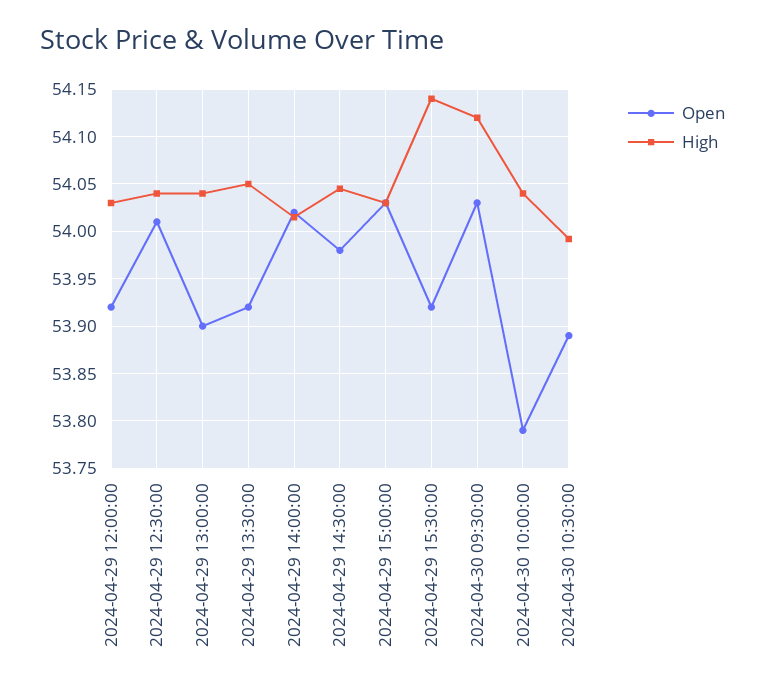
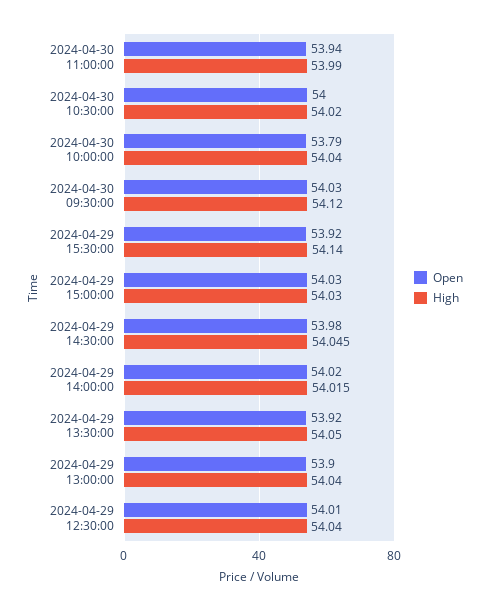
Open, 2024-04-29 12:00:00: 53.92 -> none
High, 2024-04-29 12:00:00: 54.03 -> none
Open, 2024-04-30 10:30:00: 53.89 -> 54
High, 2024-04-30 10:30:00: 53.99 -> 54.02
Open, 2024-04-30 11:00:00: none -> 53.94
High, 2024-04-30 11:00:00: none -> 53.99

